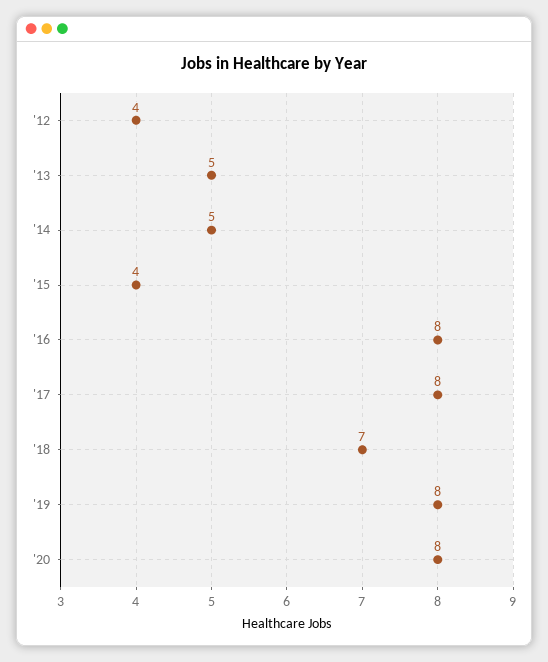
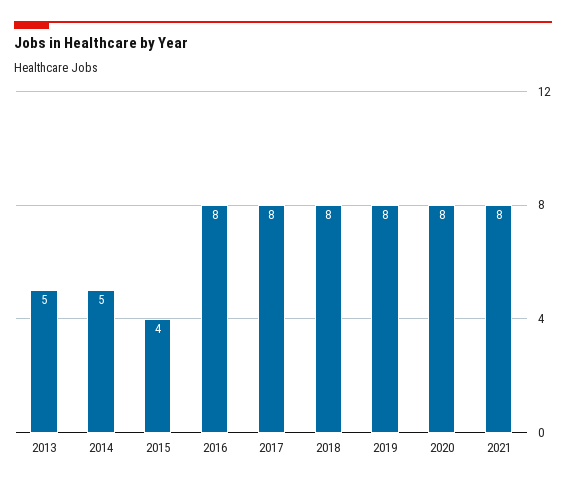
'12: 4 -> none
'18: 7 -> 8
2021: none -> 8

